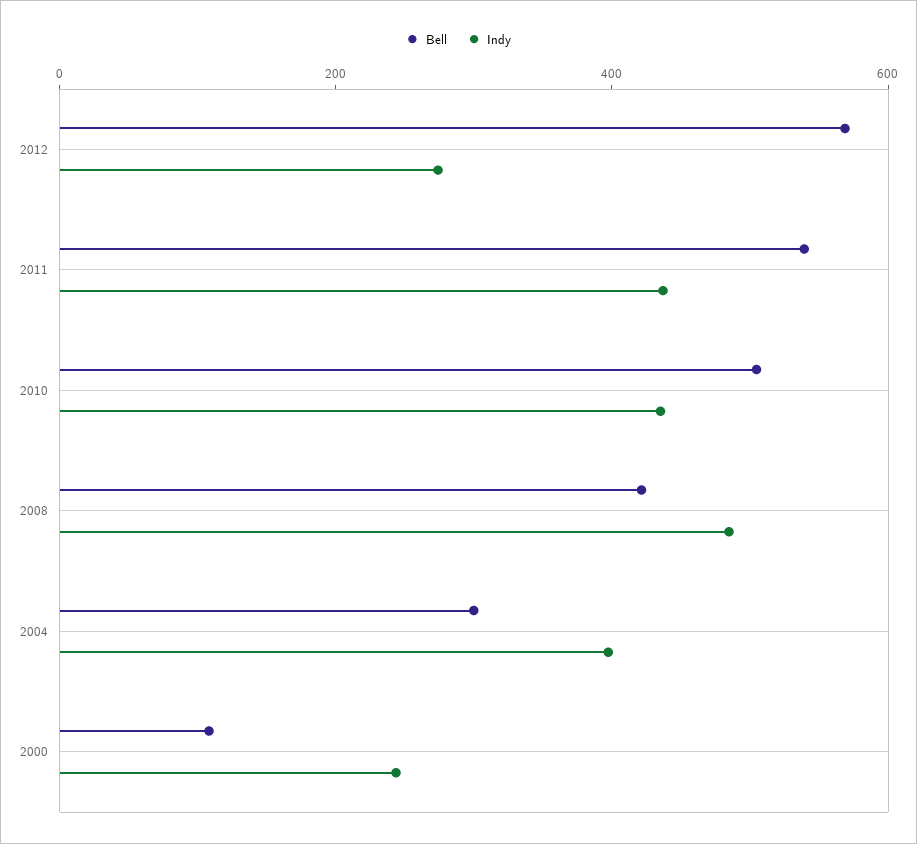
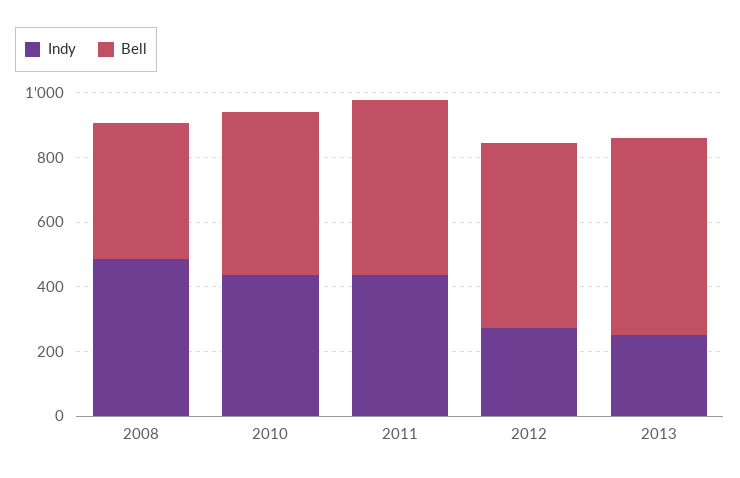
Bell, 2004: 300 -> none
Indy, 2004: 400 -> none
Bell, 2000: 100 -> none
Indy, 2000: 250 -> none
Indy, 2013: none -> 250
Bell, 2013: none -> 600

